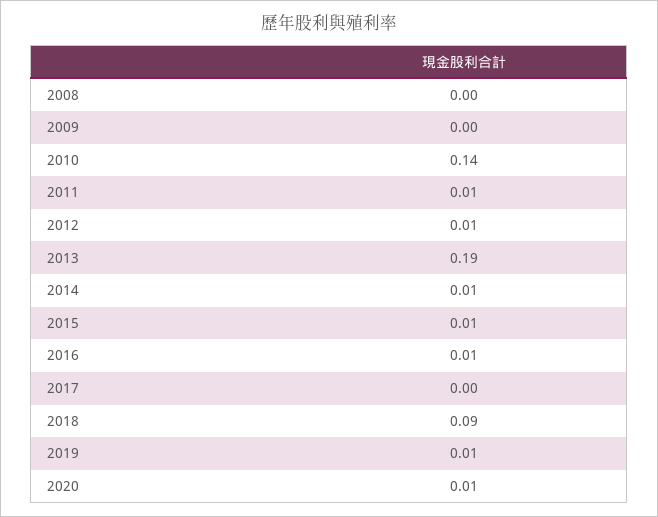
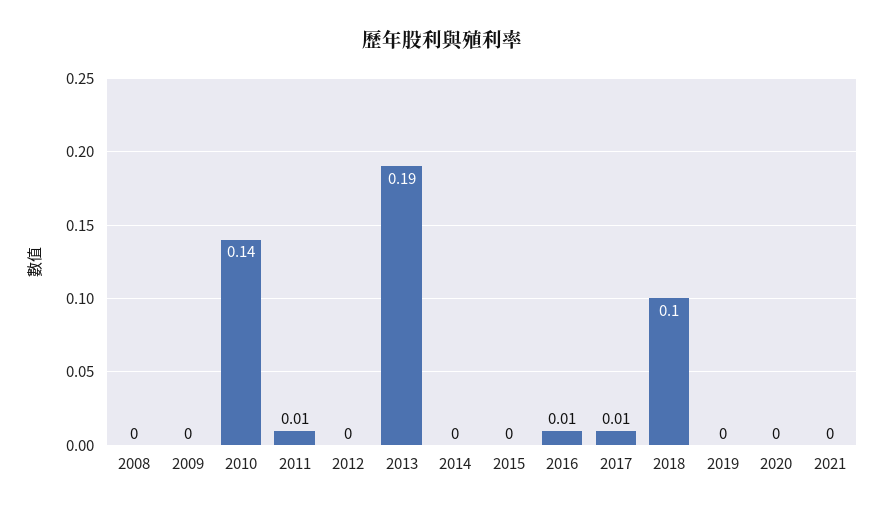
2012: 0.01 -> 0
2014: 0.01 -> 0
2015: 0.01 -> 0
2017: 0 -> 0.01
2018: 0.09 -> 0.1
2019: 0.01 -> 0
2020: 0.01 -> 0
2021: none -> 0

